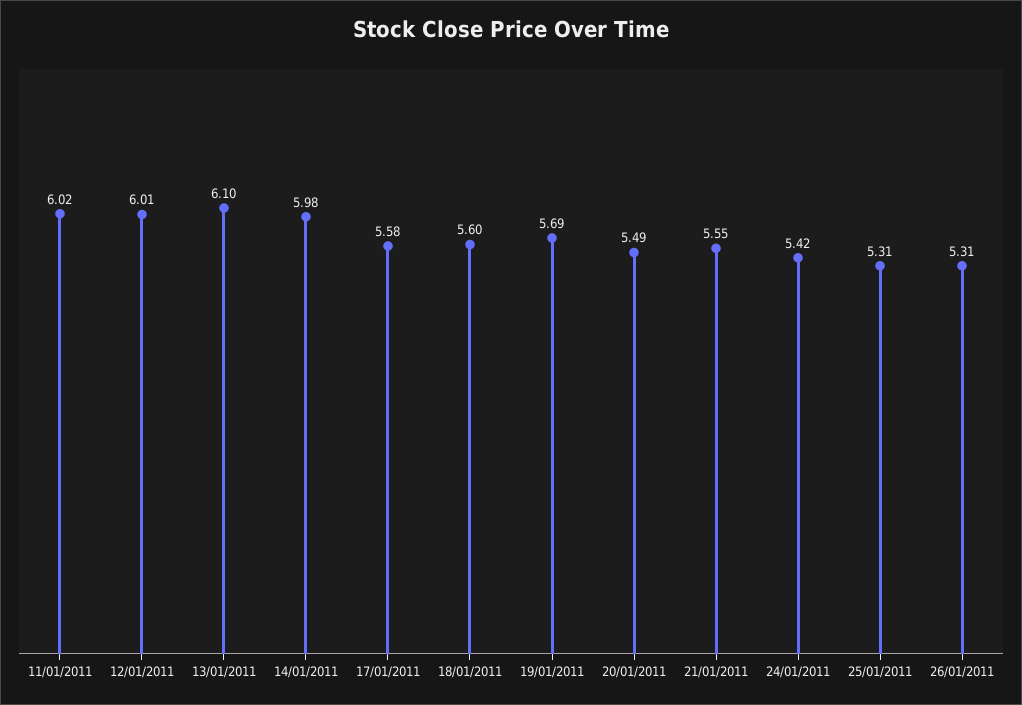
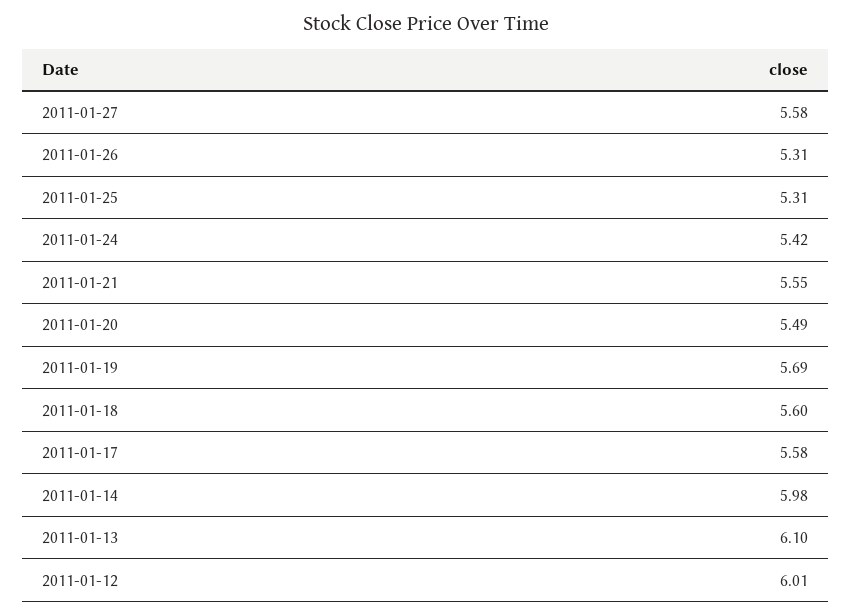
11/01/2011: 6.02 -> none
2011-01-27: none -> 5.58

